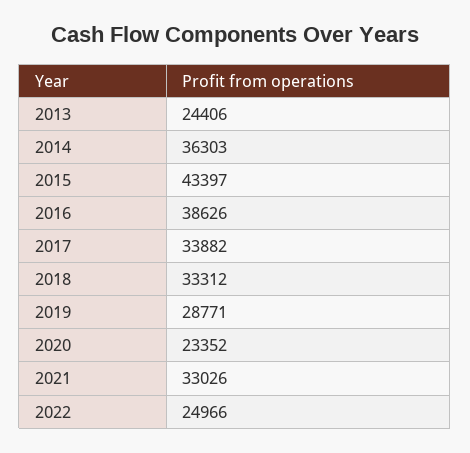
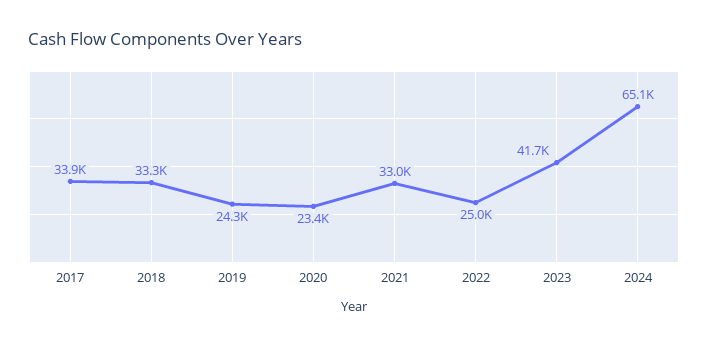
2013: 24406 -> none
2014: 36303 -> none
2015: 43397 -> none
2016: 38626 -> none
2019: 28771 -> 24300
2023: none -> 41700
2024: none -> 65100

